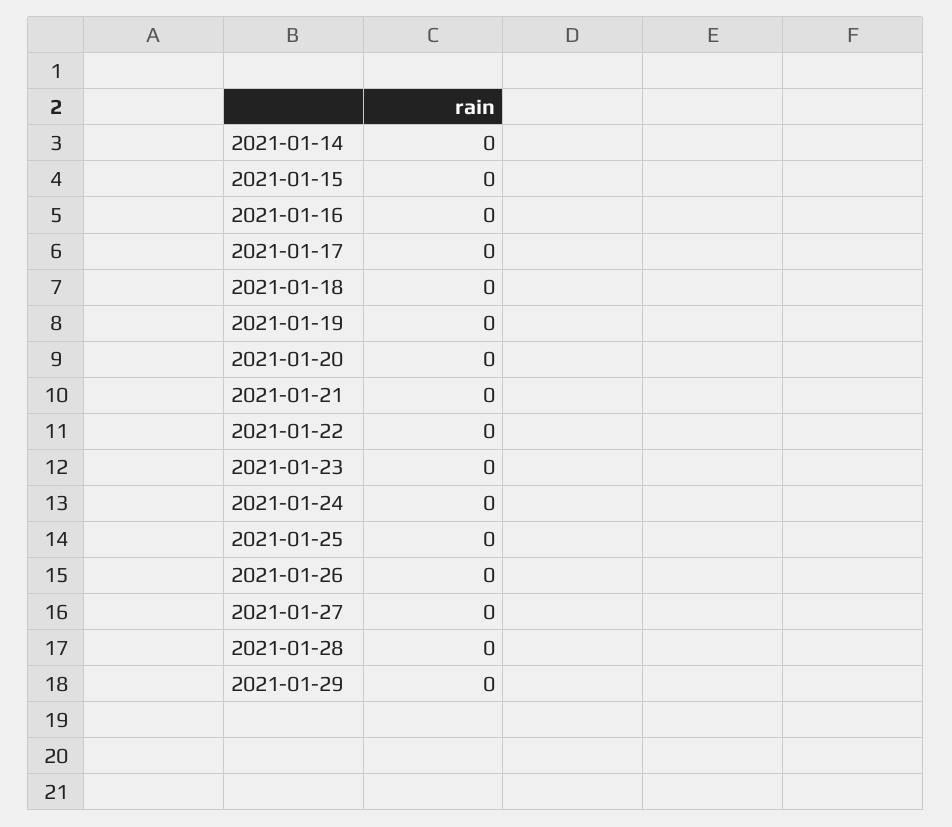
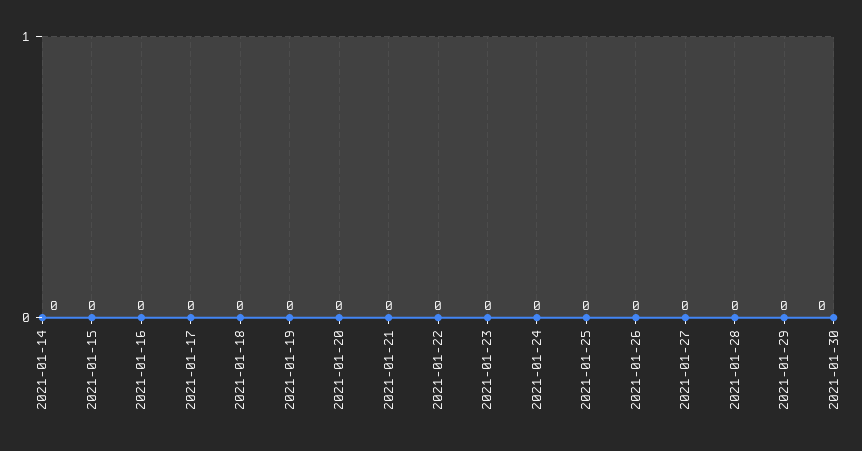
2021-01-30: none -> 0

